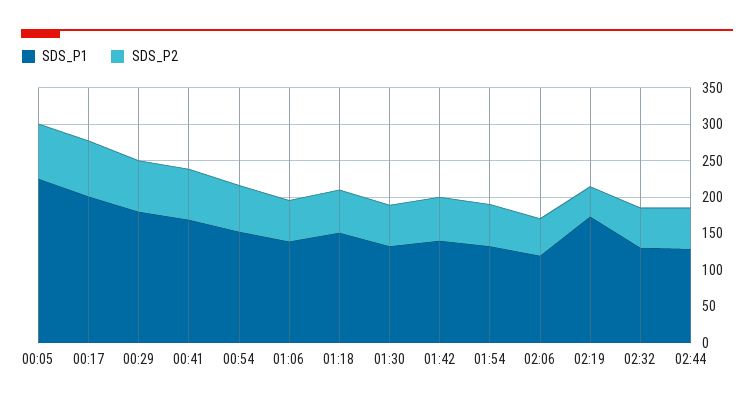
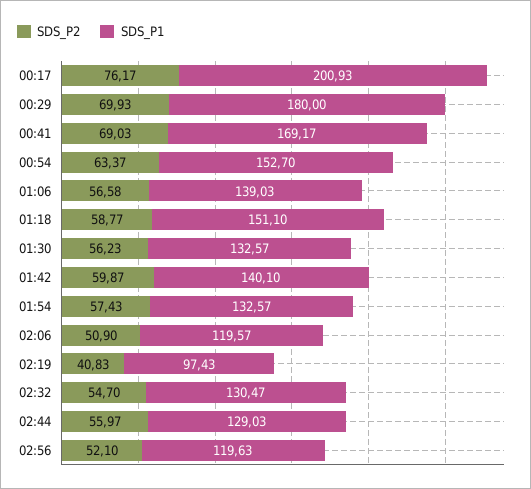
SDS_P1, 00:05: 225 -> none
SDS_P2, 00:05: 75 -> none
SDS_P1, 02:19: 175 -> 97.43
SDS_P2, 02:56: none -> 52.1
SDS_P1, 02:56: none -> 119.63

